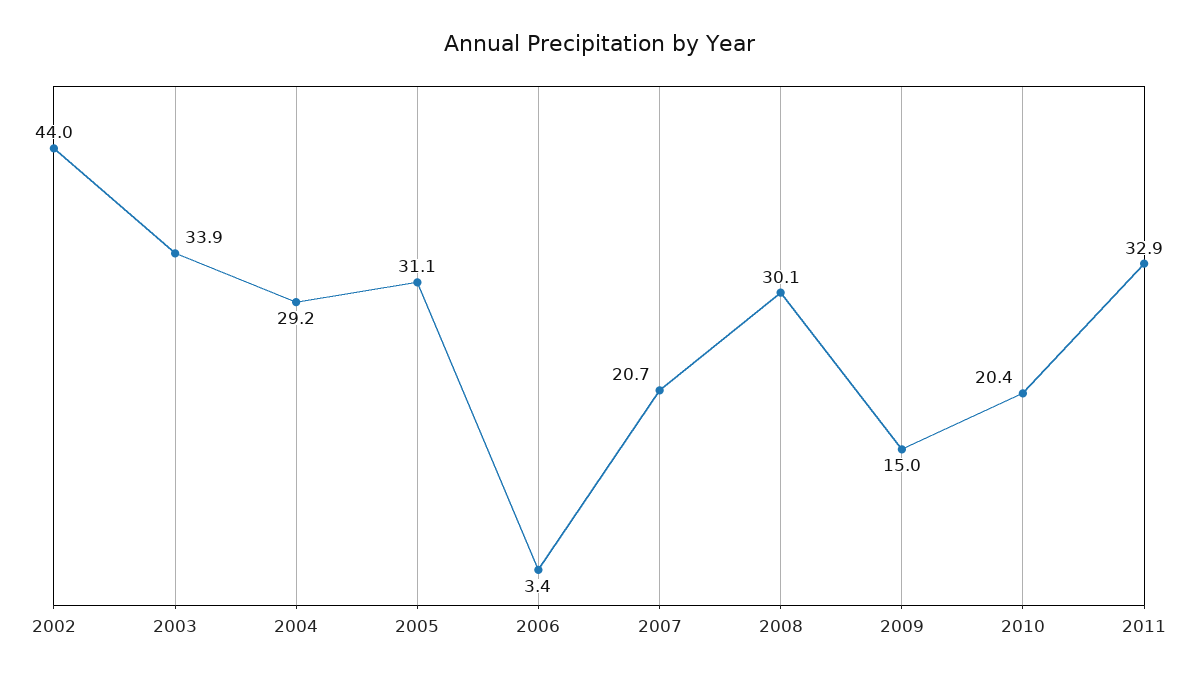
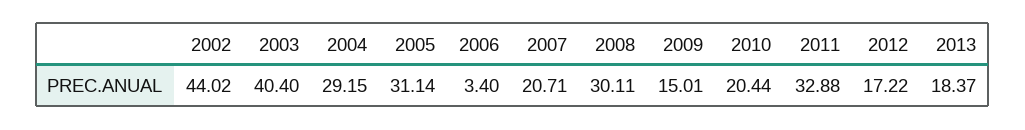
2003: 33.9 -> 40.4
2012: none -> 17.22
2013: none -> 18.37

